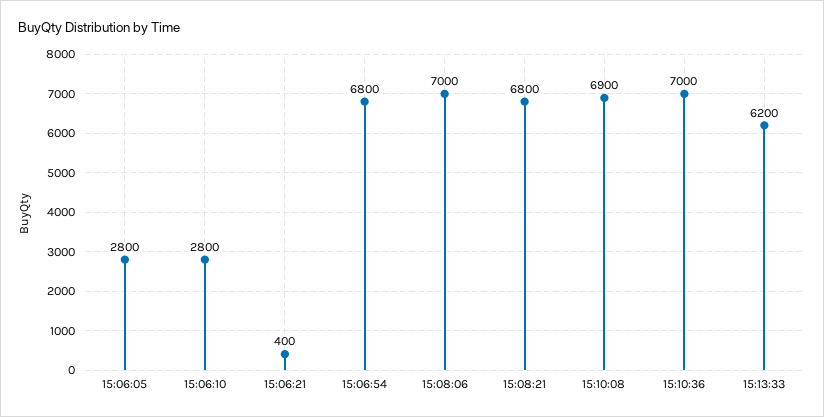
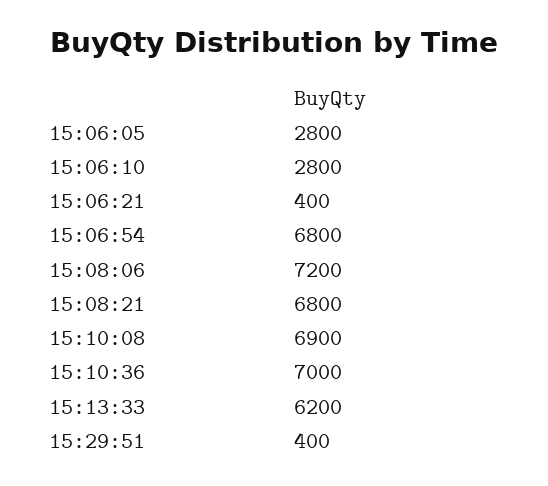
15:08:06: 7000 -> 7200
15:29:51: none -> 400

